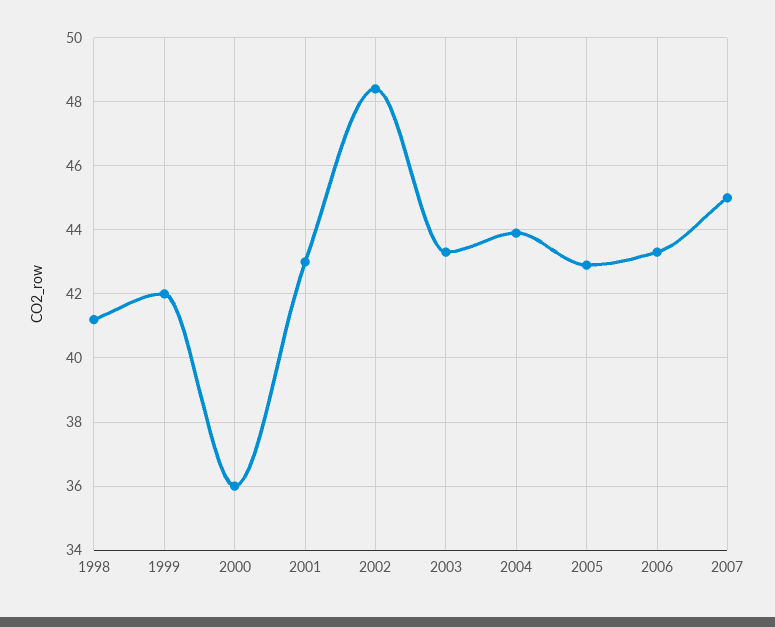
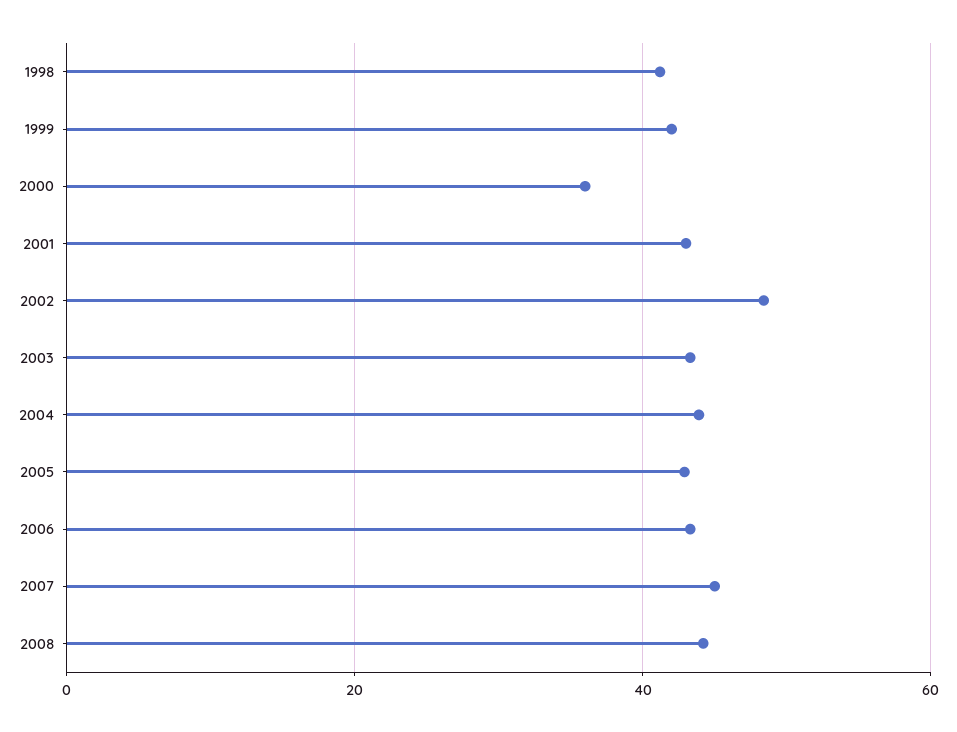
2008: none -> 44

